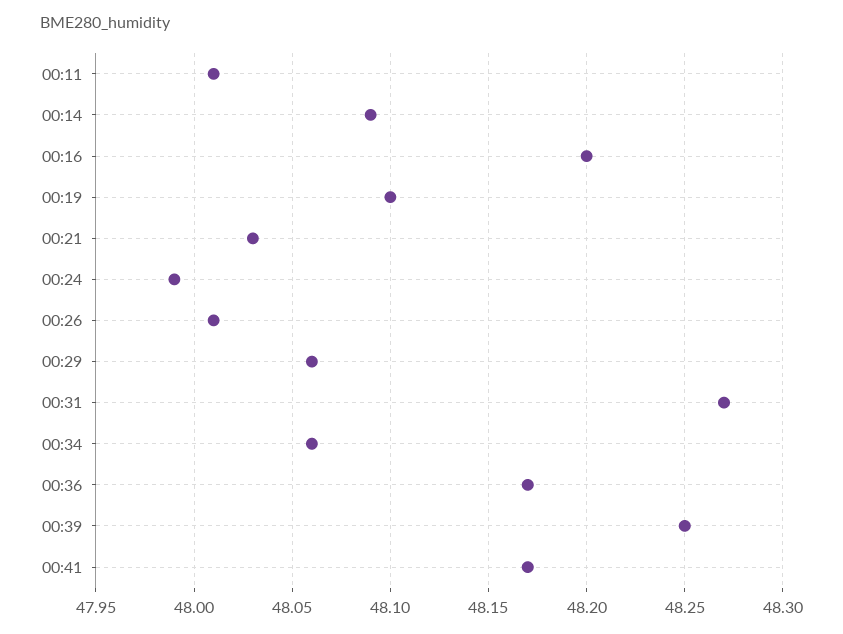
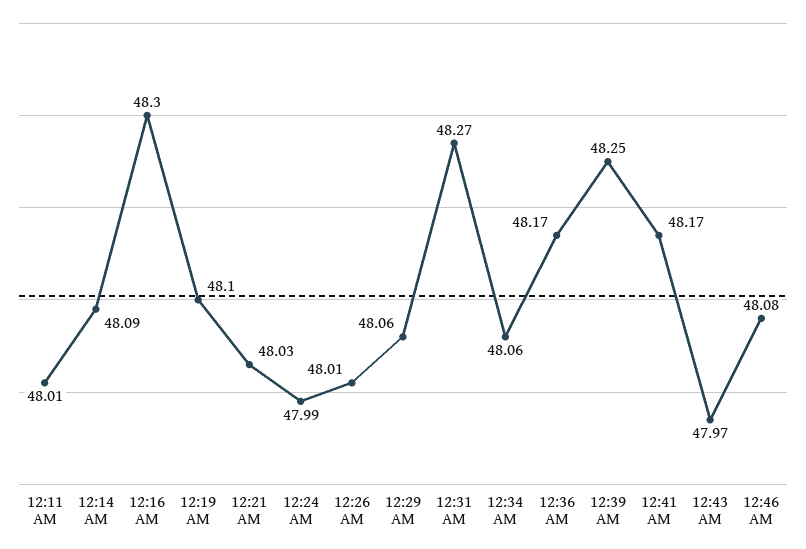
00:16: 48.2 -> 48.3
12:43 AM: none -> 47.97
12:46 AM: none -> 48.08

